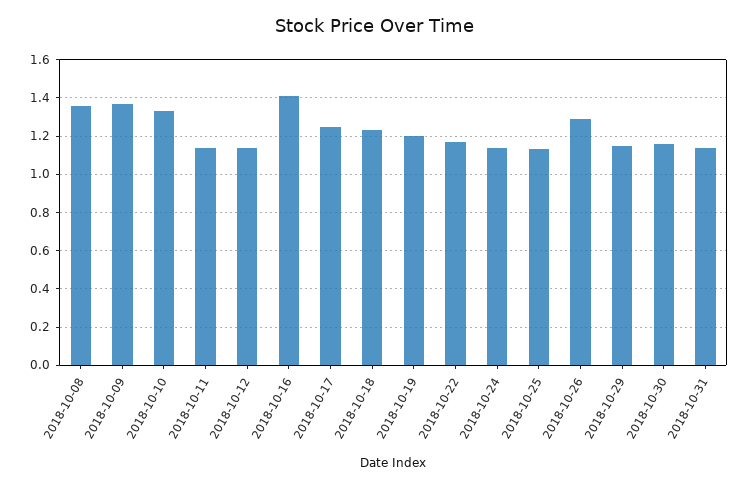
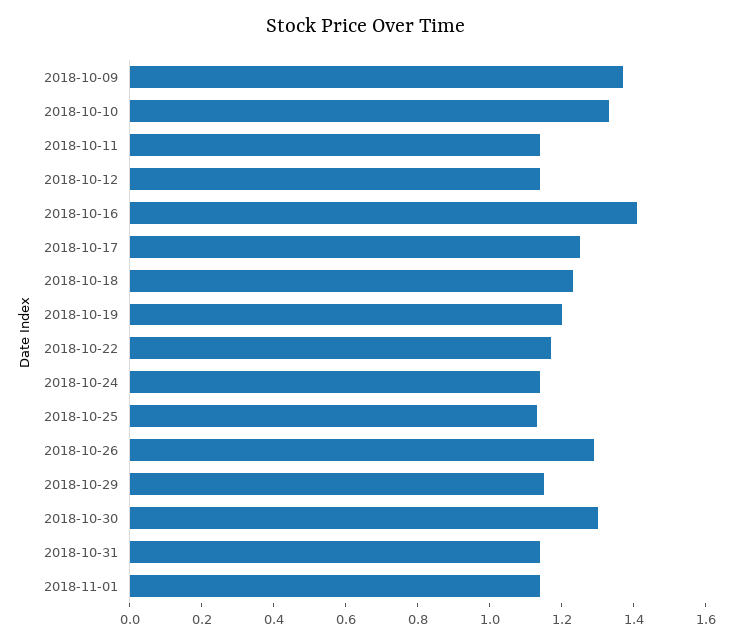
2018-10-08: 1.35 -> none
2018-10-30: 1.15 -> 1.3
2018-11-01: none -> 1.15

